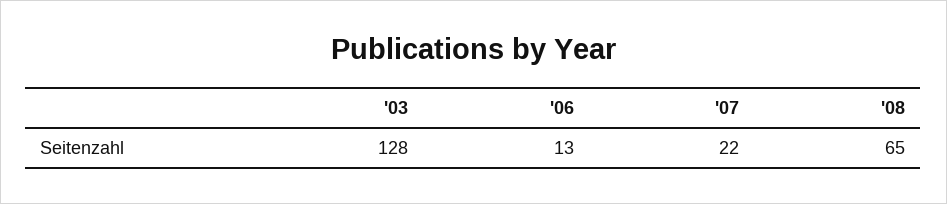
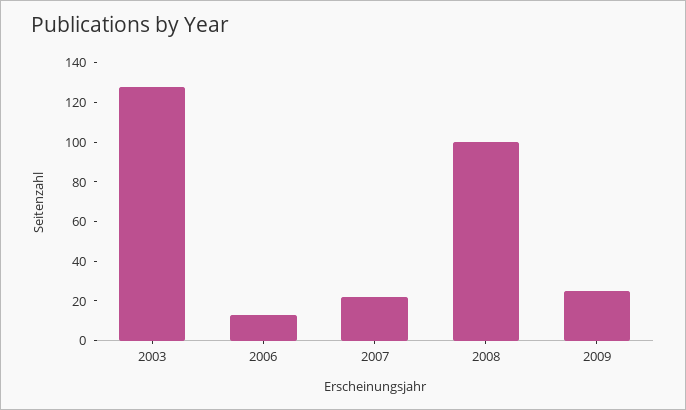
'08: 65 -> 100
2009: none -> 25

